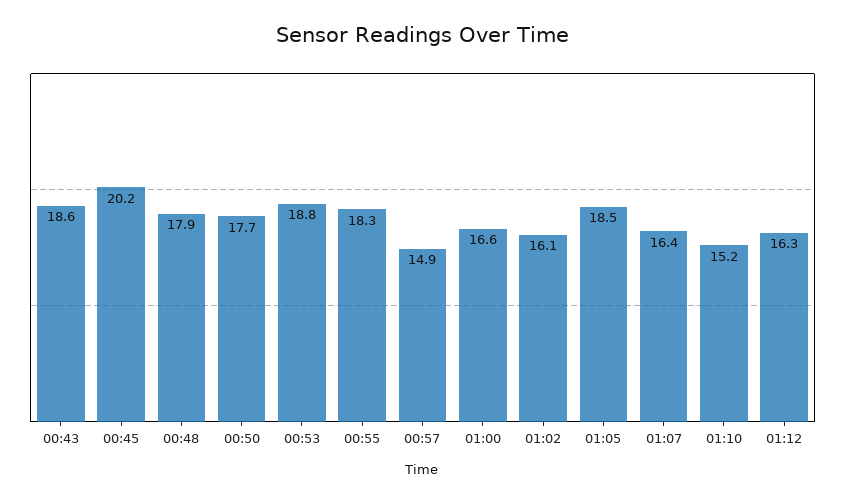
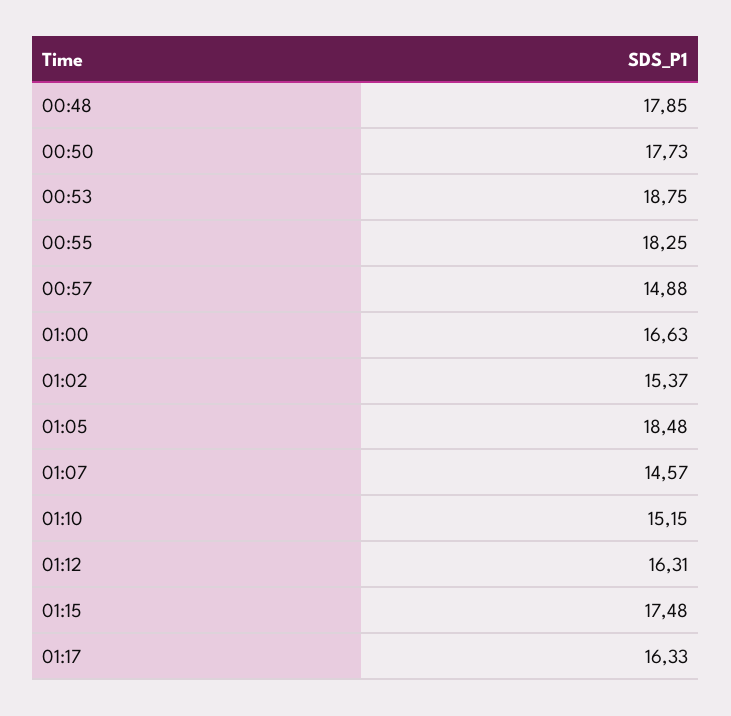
00:43: 18.6 -> none
00:45: 20.2 -> none
01:02: 16.1 -> 15.37
01:07: 16.4 -> 14.57
01:15: none -> 17.48
01:17: none -> 16.33

